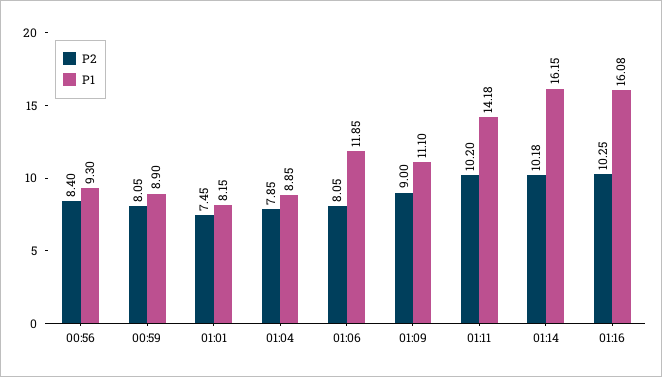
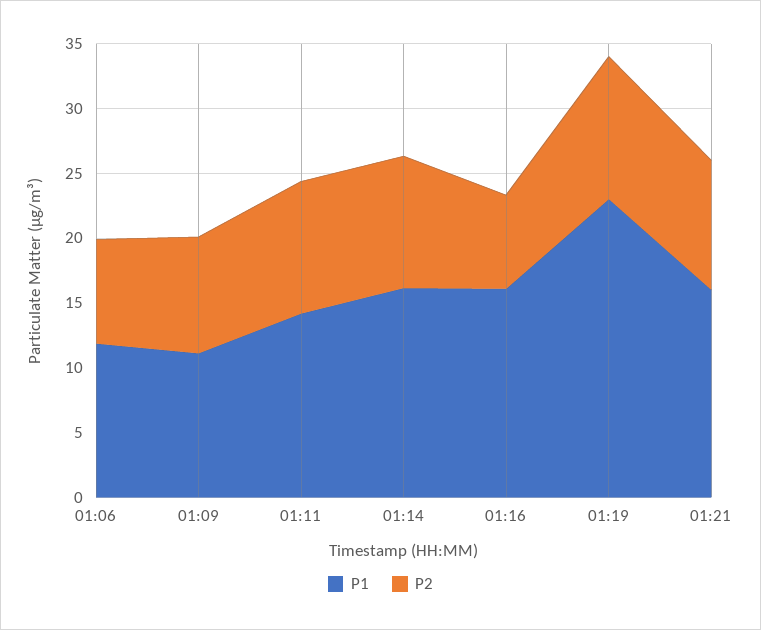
P2, 00:56: 8.4 -> none
P1, 00:56: 9.3 -> none
P2, 00:59: 8.05 -> none
P1, 00:59: 8.9 -> none
P2, 01:01: 7.45 -> none
P1, 01:01: 8.15 -> none
P2, 01:04: 7.85 -> none
P1, 01:04: 8.85 -> none
P2, 01:16: 10.25 -> 7
P1, 01:19: none -> 23
P2, 01:19: none -> 11
P1, 01:21: none -> 16
P2, 01:21: none -> 10

